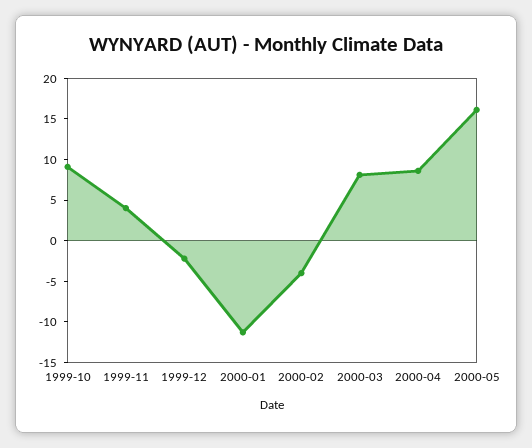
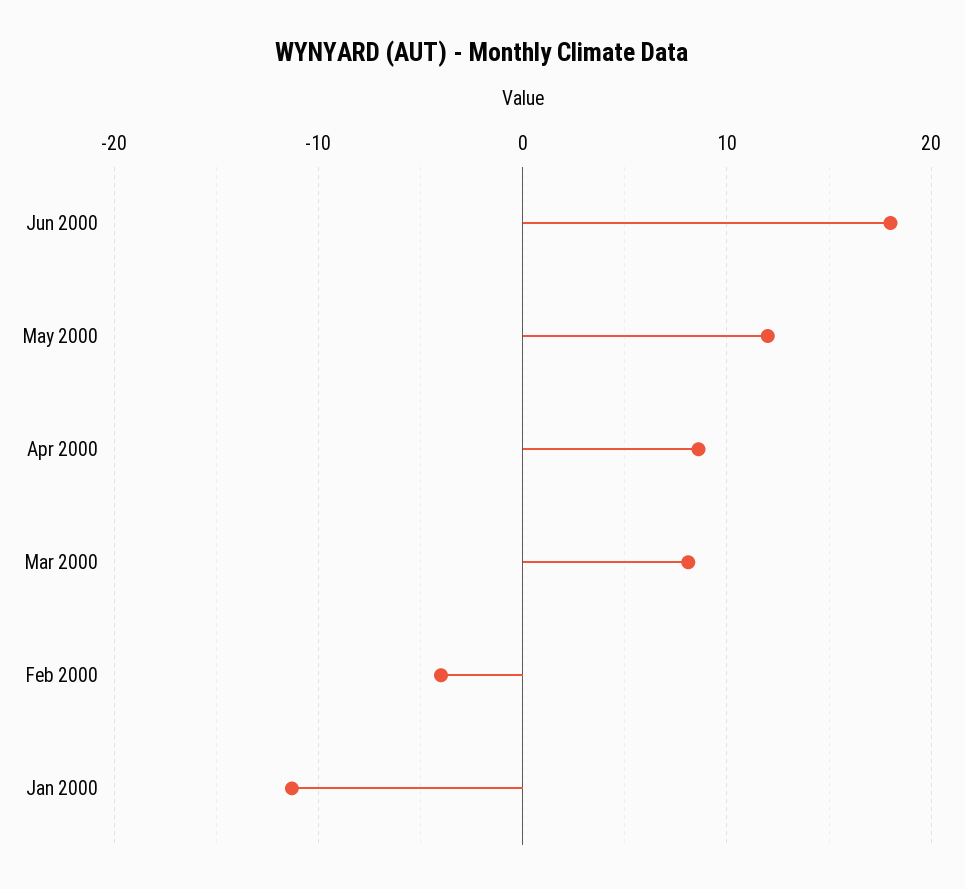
1999-10: 9 -> none
1999-11: 4 -> none
1999-12: -2 -> none
2000-05: 16 -> 12
Jun 2000: none -> 18

